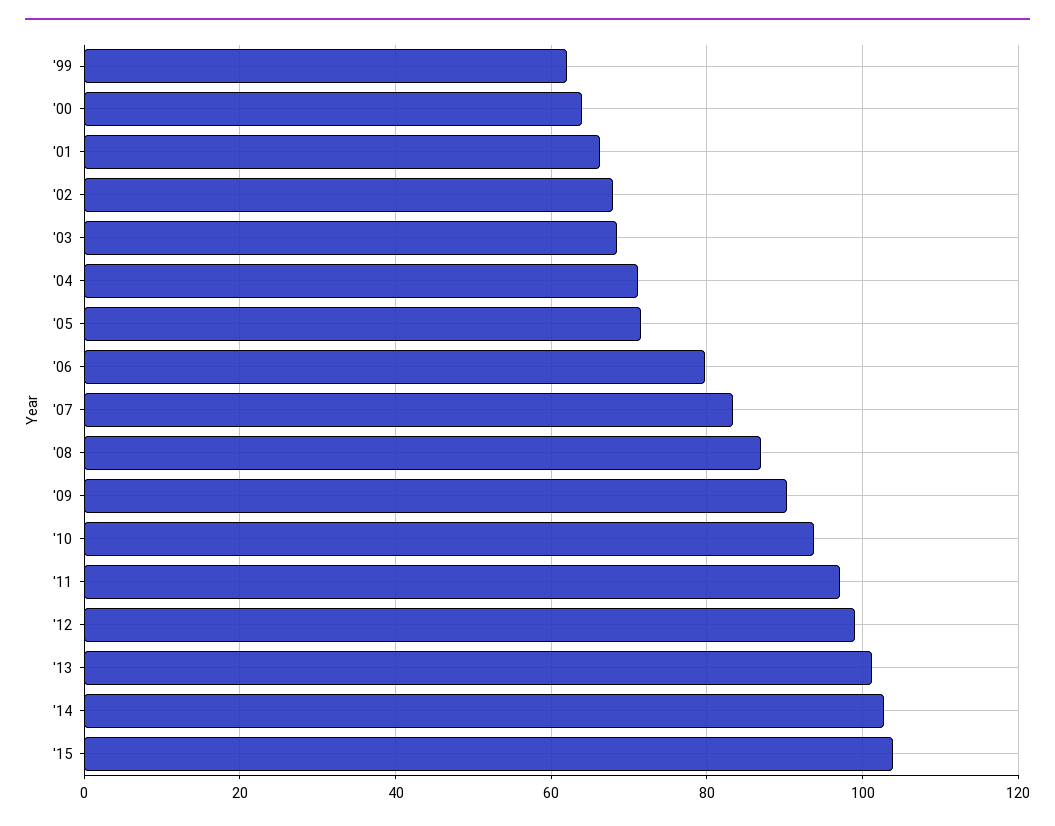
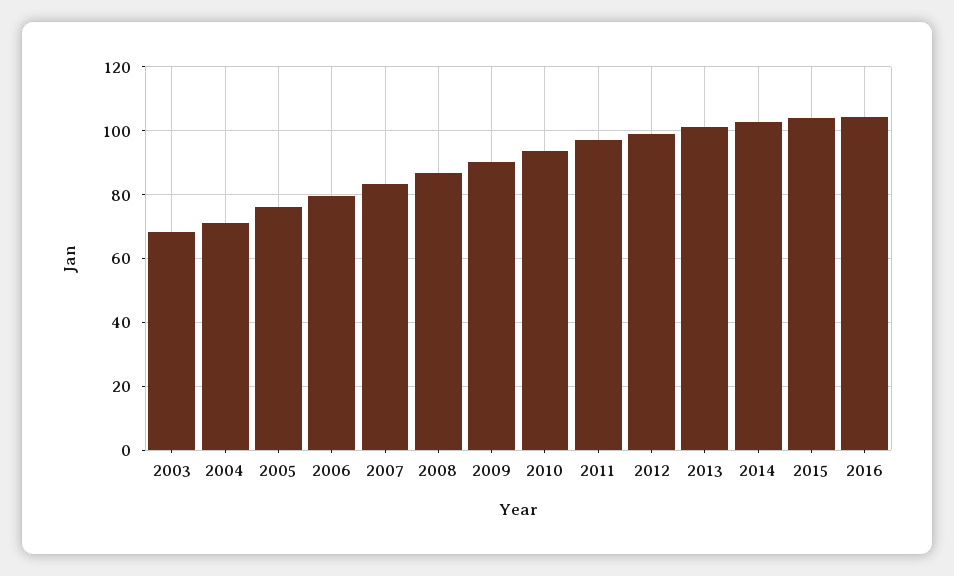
'99: 62 -> none
'00: 64 -> none
'01: 66 -> none
'02: 68 -> none
'05: 72 -> 76
2016: none -> 104

